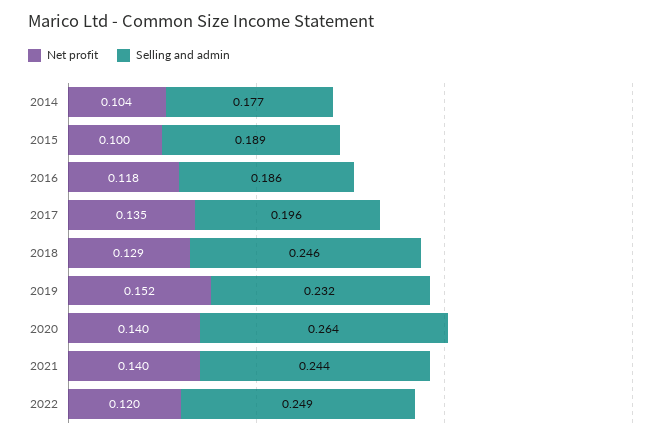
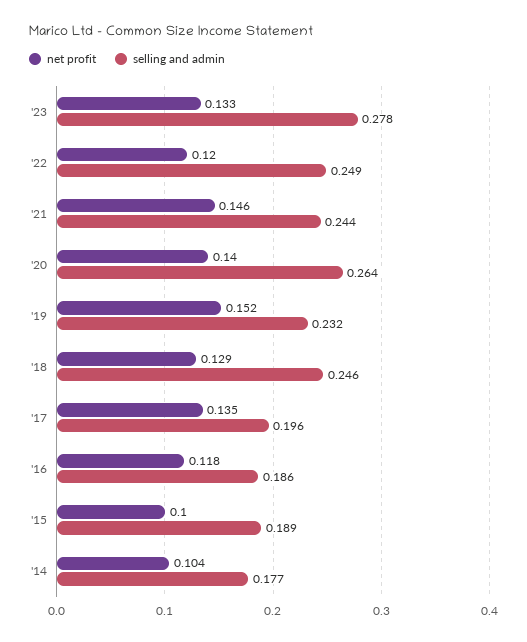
Net profit, 2021: 0.14 -> 0.146
Net profit, '23: none -> 0.133
Selling and admin, '23: none -> 0.278

